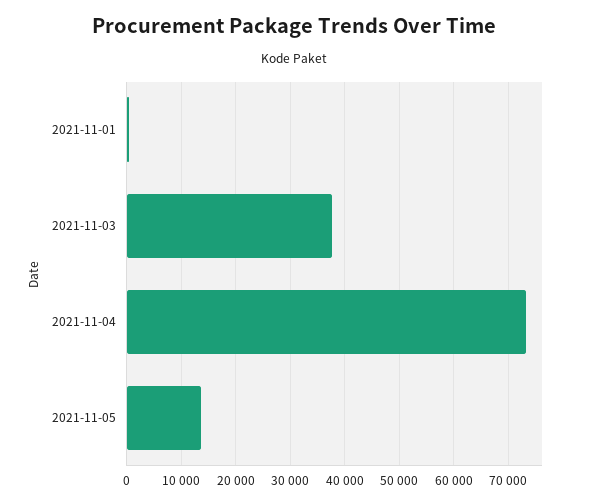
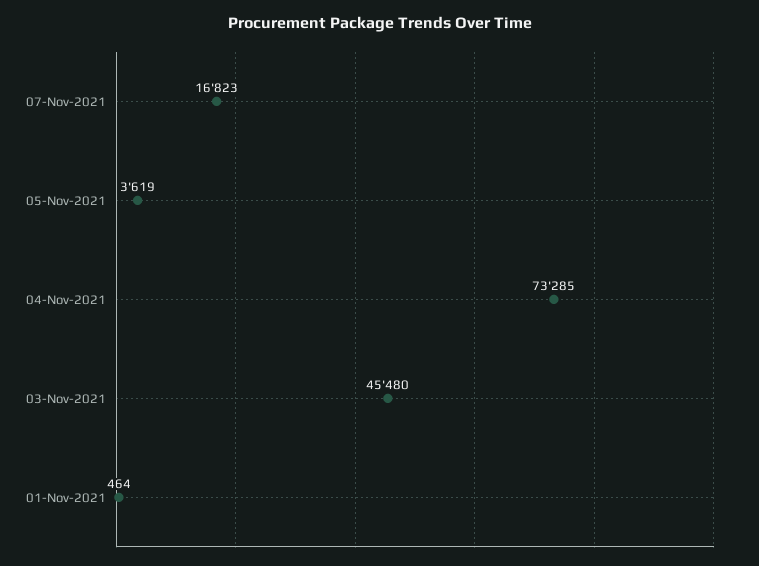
2021-11-03: 38000 -> 45480
2021-11-05: 14000 -> 3619
07-Nov-2021: none -> 16823

